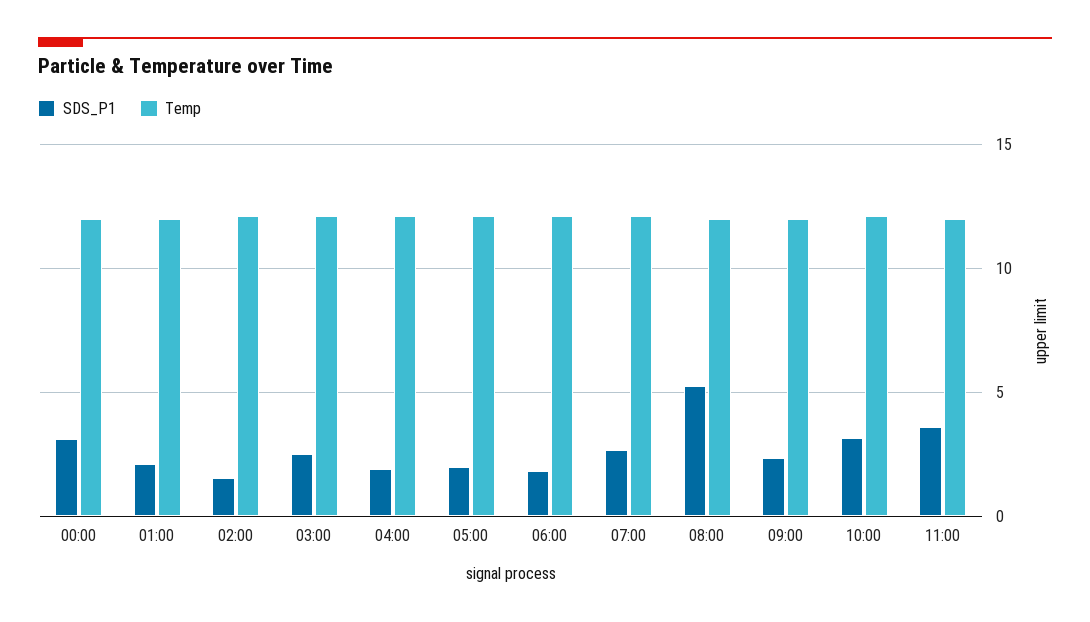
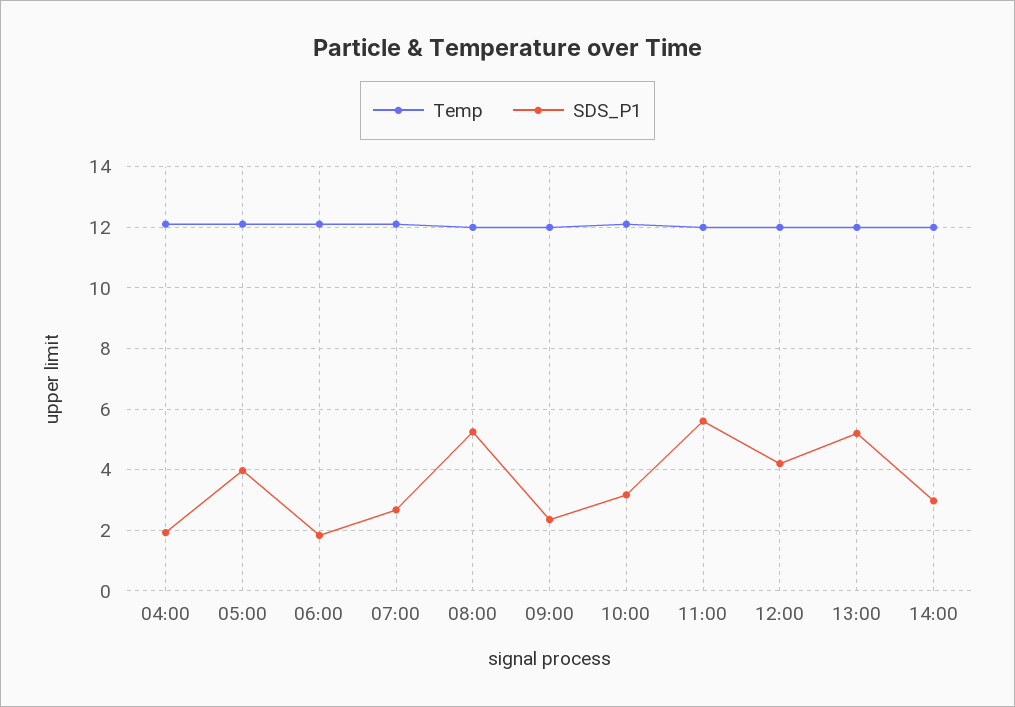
SDS_P1, 00:00: 3 -> none
Temp, 00:00: 12 -> none
SDS_P1, 01:00: 2 -> none
Temp, 01:00: 12 -> none
SDS_P1, 02:00: 1.5 -> none
Temp, 02:00: 12 -> none
SDS_P1, 03:00: 2.5 -> none
Temp, 03:00: 12 -> none
SDS_P1, 05:00: 2 -> 4
SDS_P1, 11:00: 3.5 -> 5.6
Temp, 12:00: none -> 12
SDS_P1, 12:00: none -> 4.2
Temp, 13:00: none -> 12
SDS_P1, 13:00: none -> 5.2
Temp, 14:00: none -> 12
SDS_P1, 14:00: none -> 3

